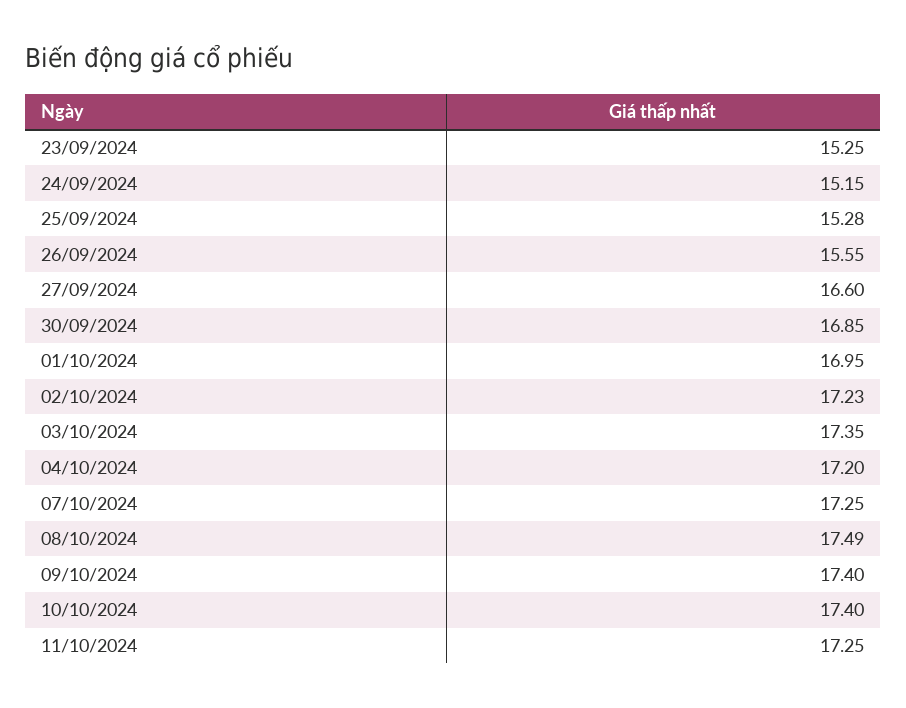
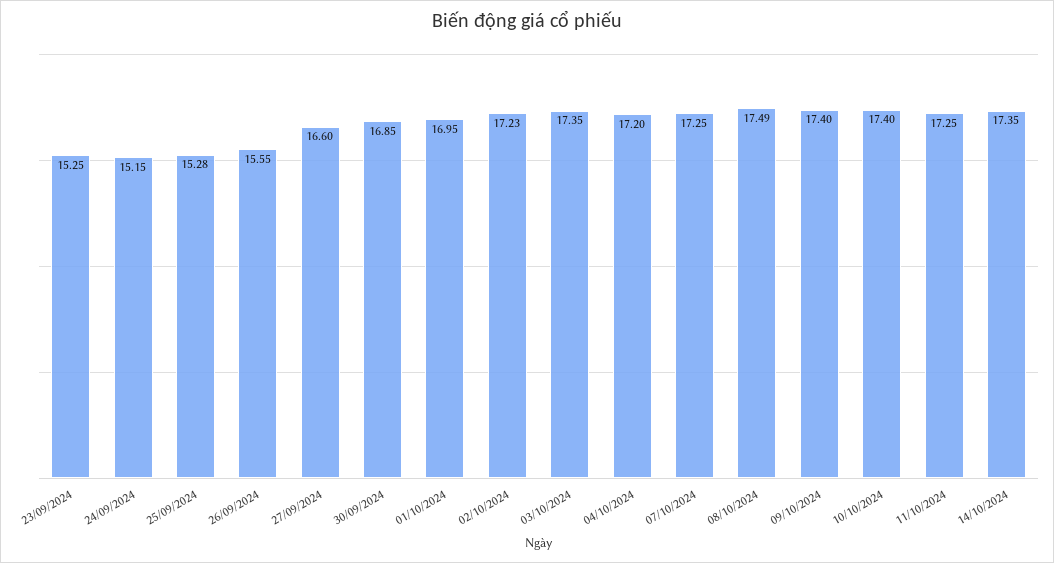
14/10/2024: none -> 17.35

